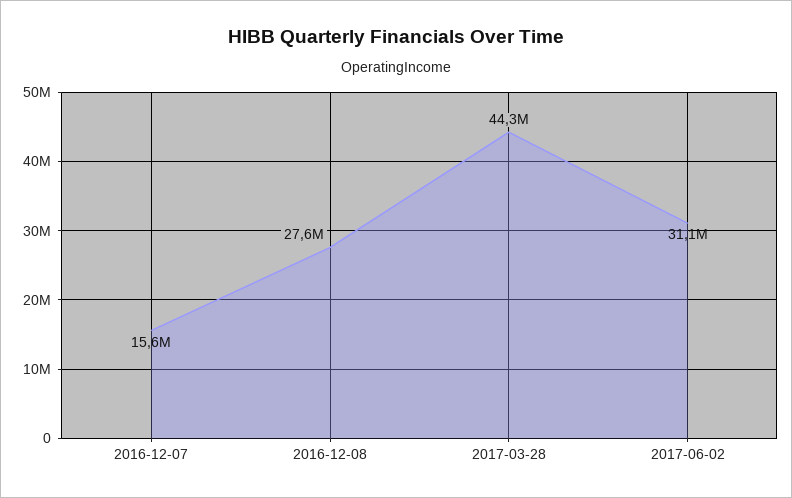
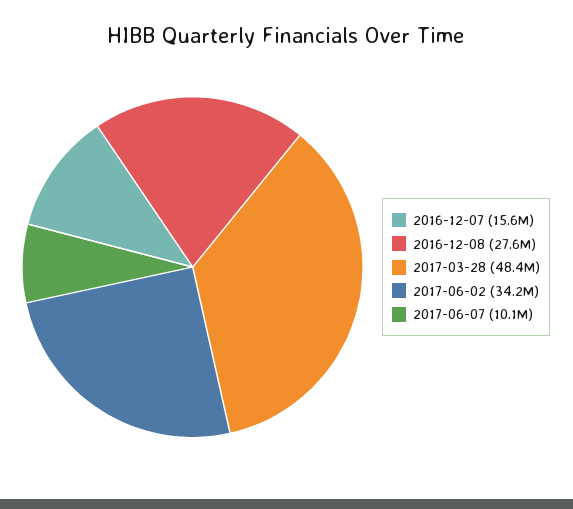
2017-03-28: 44300000 -> 48400000
2017-06-02: 31100000 -> 34200000
2017-06-07: none -> 10100000

